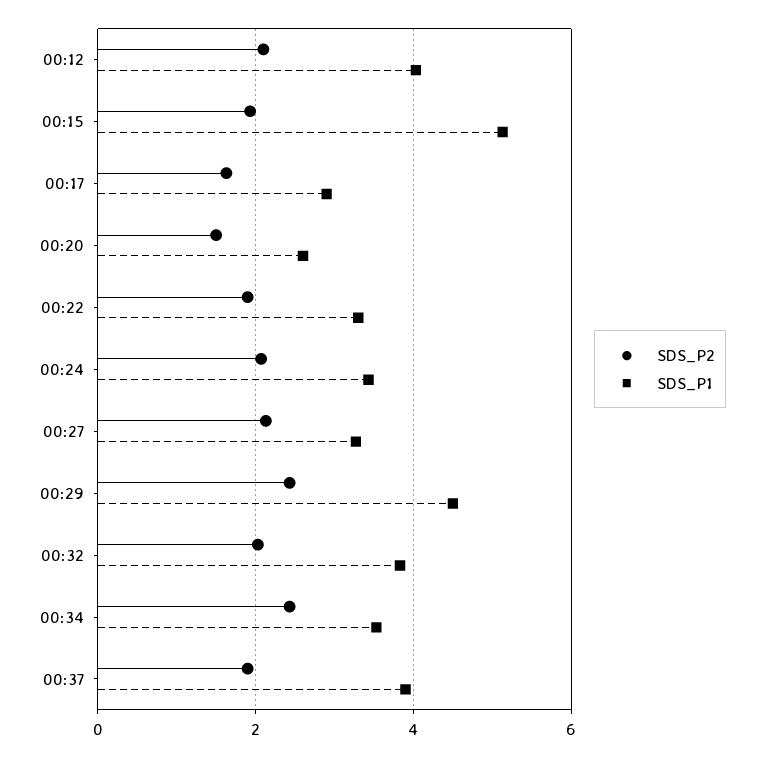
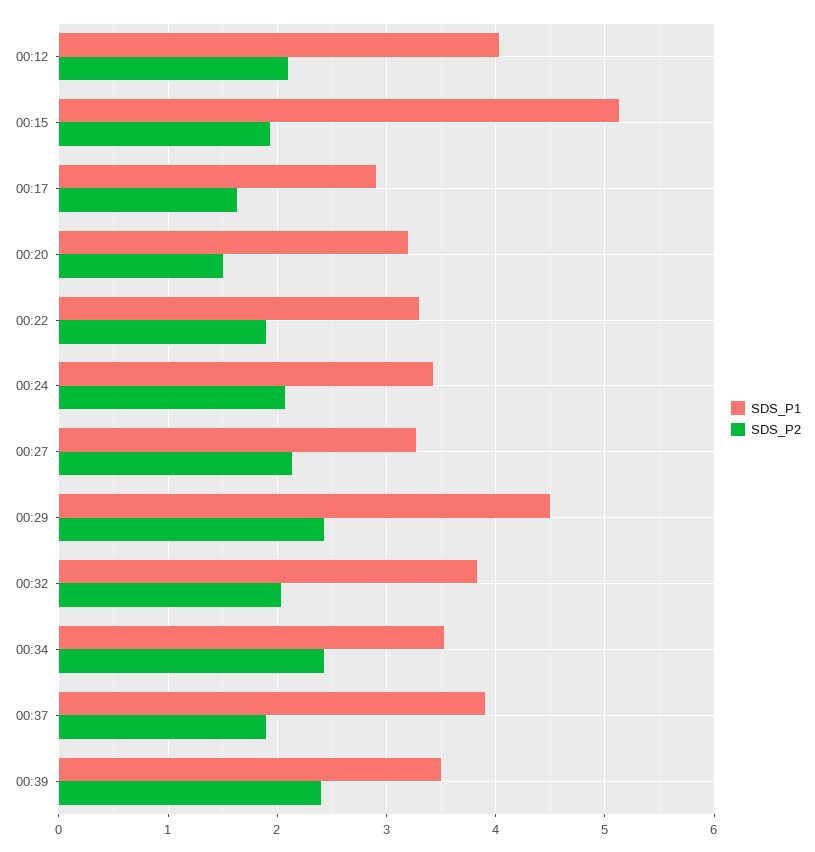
SDS_P1, 00:20: 2.6 -> 3.2
SDS_P1, 00:39: none -> 3.5
SDS_P2, 00:39: none -> 2.4

